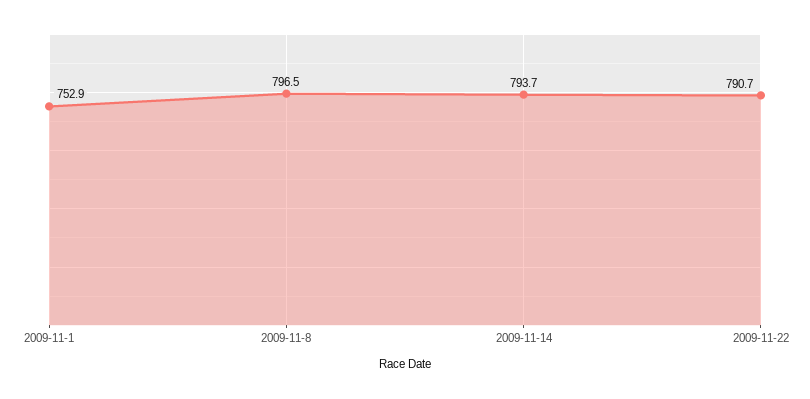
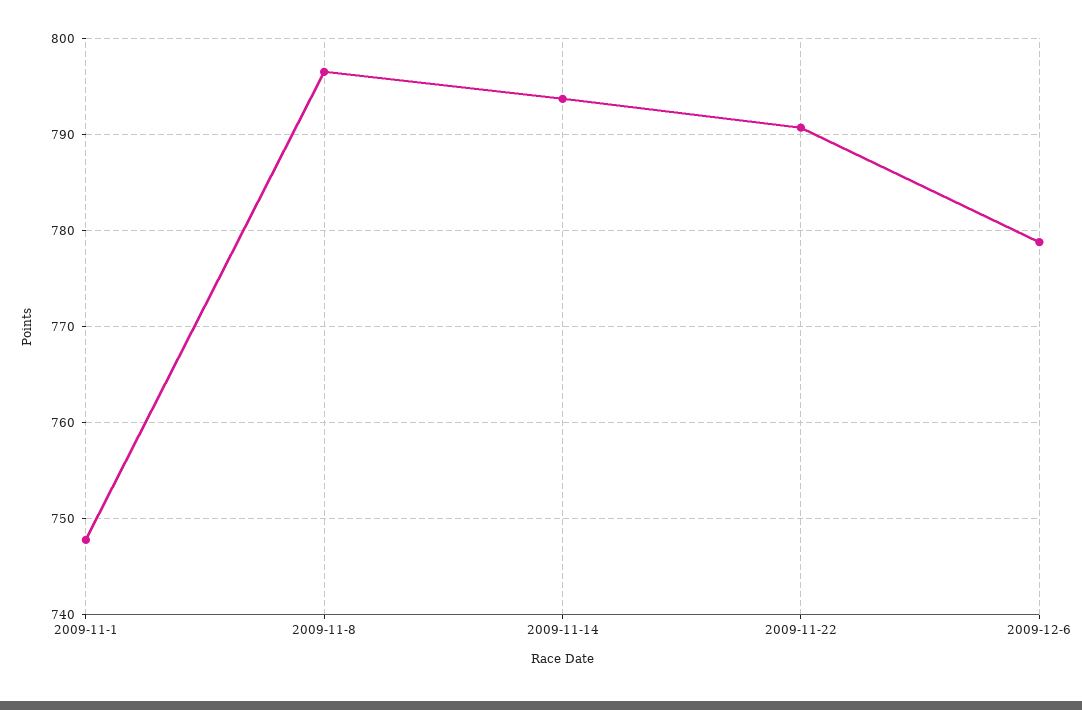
2009-11-1: 752.9 -> 748
2009-12-6: none -> 779

